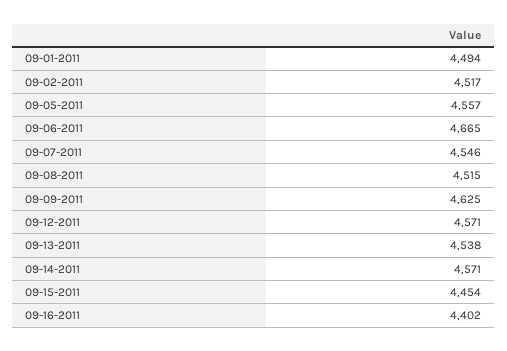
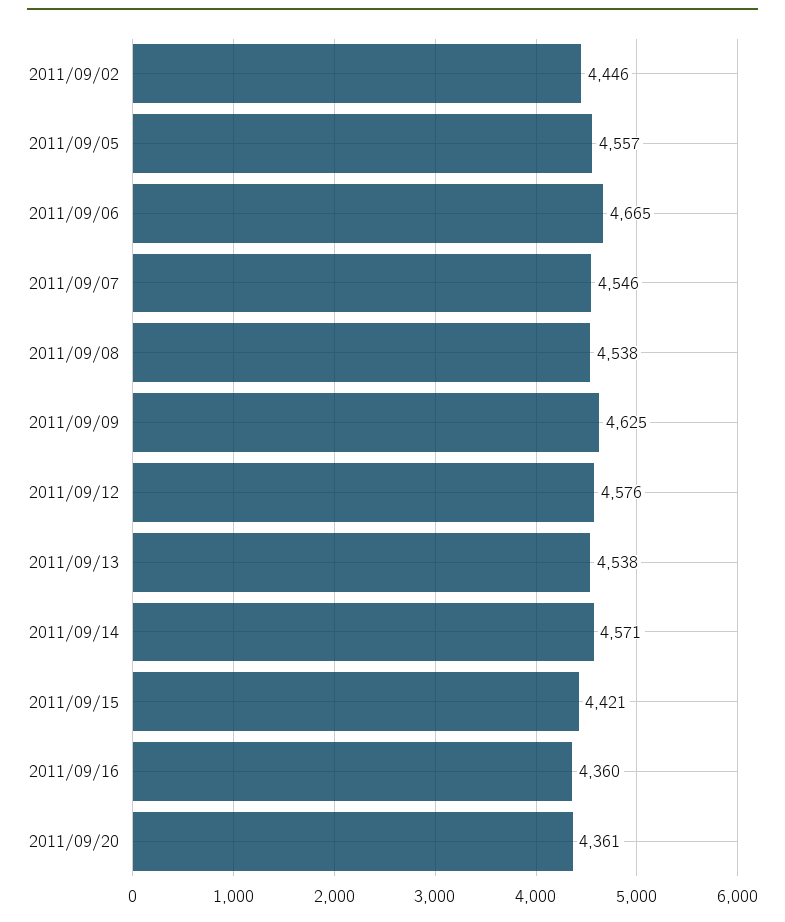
09-01-2011: 4494 -> none
09-02-2011: 4517 -> 4446
09-08-2011: 4515 -> 4538
09-12-2011: 4571 -> 4576
09-15-2011: 4454 -> 4421
09-16-2011: 4402 -> 4360
2011/09/20: none -> 4361

